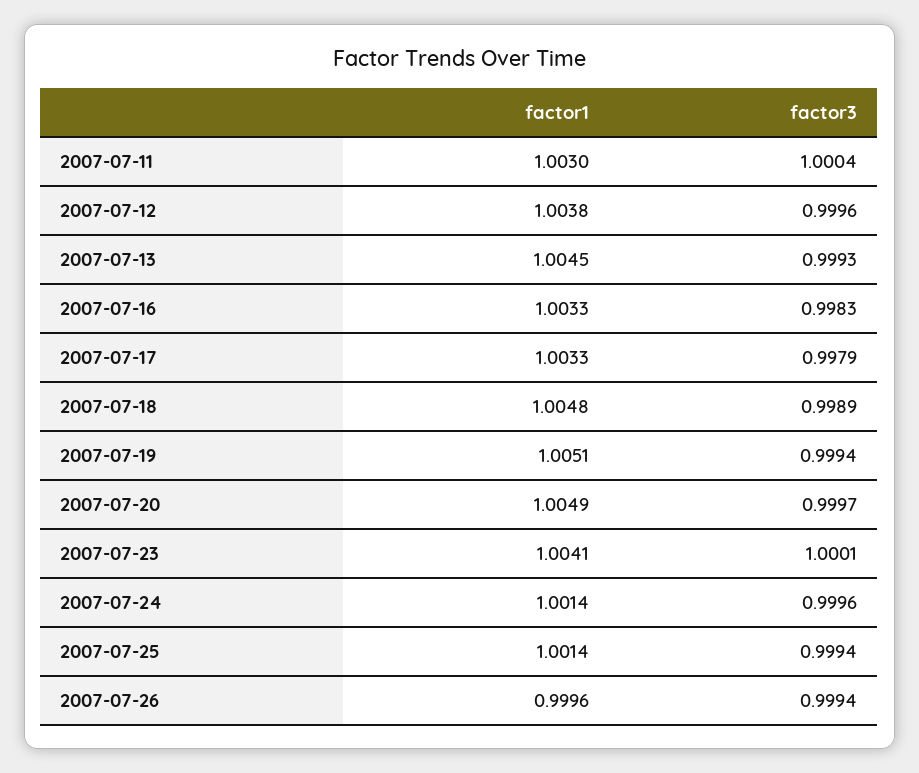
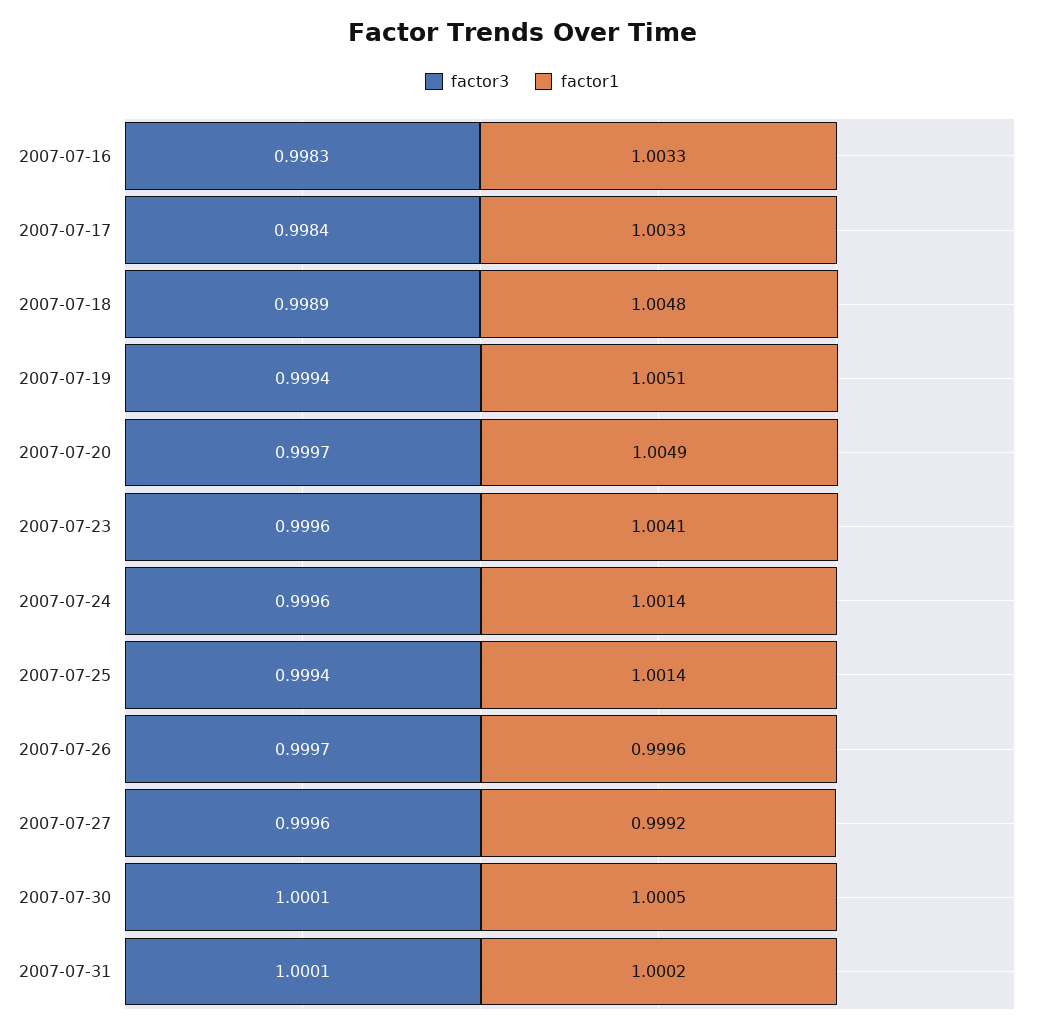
factor1, 2007-07-11: 1.003 -> none
factor3, 2007-07-11: 1.0004 -> none
factor1, 2007-07-12: 1.0038 -> none
factor3, 2007-07-12: 0.9996 -> none
factor1, 2007-07-13: 1.0045 -> none
factor3, 2007-07-13: 0.9993 -> none
factor3, 2007-07-17: 0.9979 -> 0.9984
factor3, 2007-07-23: 1.0001 -> 0.9996
factor3, 2007-07-26: 0.9994 -> 0.9997
factor3, 2007-07-27: none -> 0.9996
factor1, 2007-07-27: none -> 0.9992
factor3, 2007-07-30: none -> 1.0001
factor1, 2007-07-30: none -> 1.0005
factor3, 2007-07-31: none -> 1.0001
factor1, 2007-07-31: none -> 1.0002

